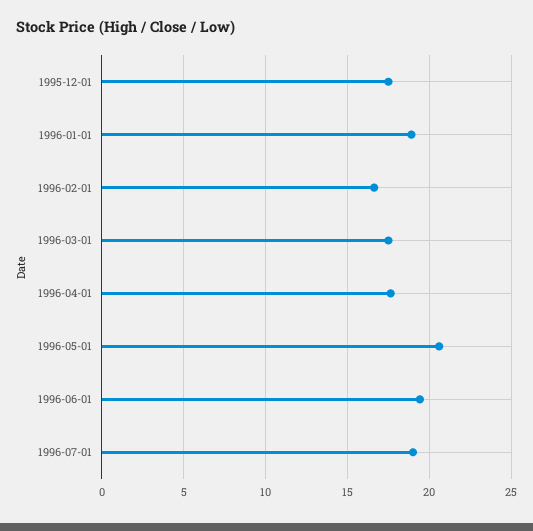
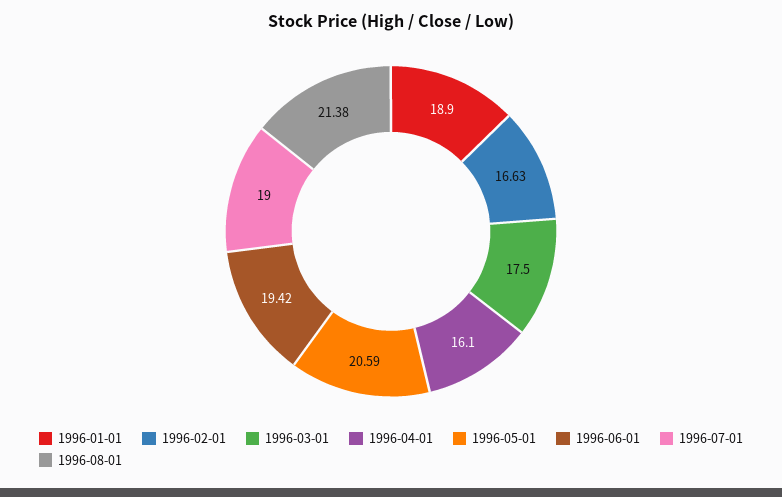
1995-12-01: 17.5 -> none
1996-04-01: 17.5 -> 16.1
1996-08-01: none -> 21.38

